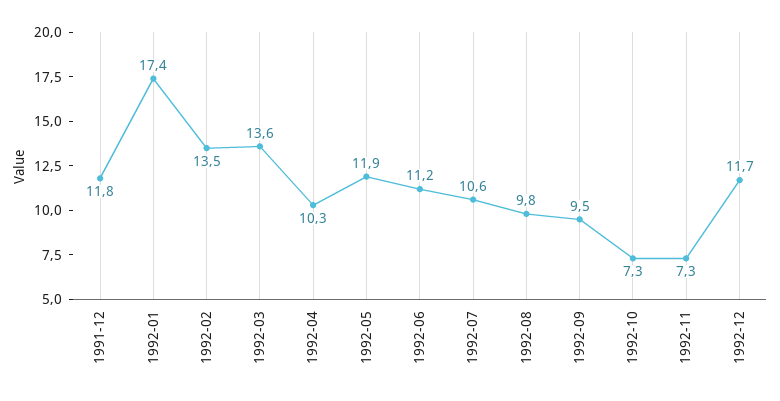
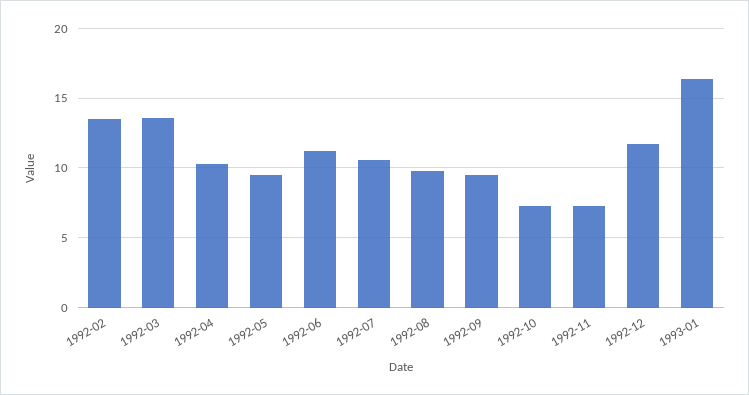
1991-12: 11.8 -> none
1992-01: 17.4 -> none
1992-05: 11.9 -> 9.5
1993-01: none -> 16.5

